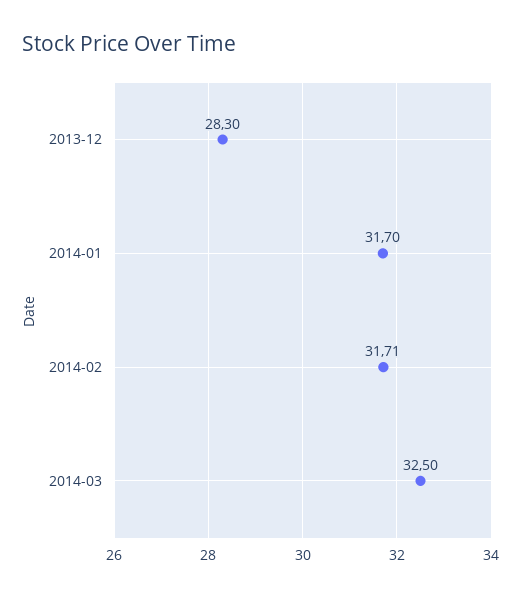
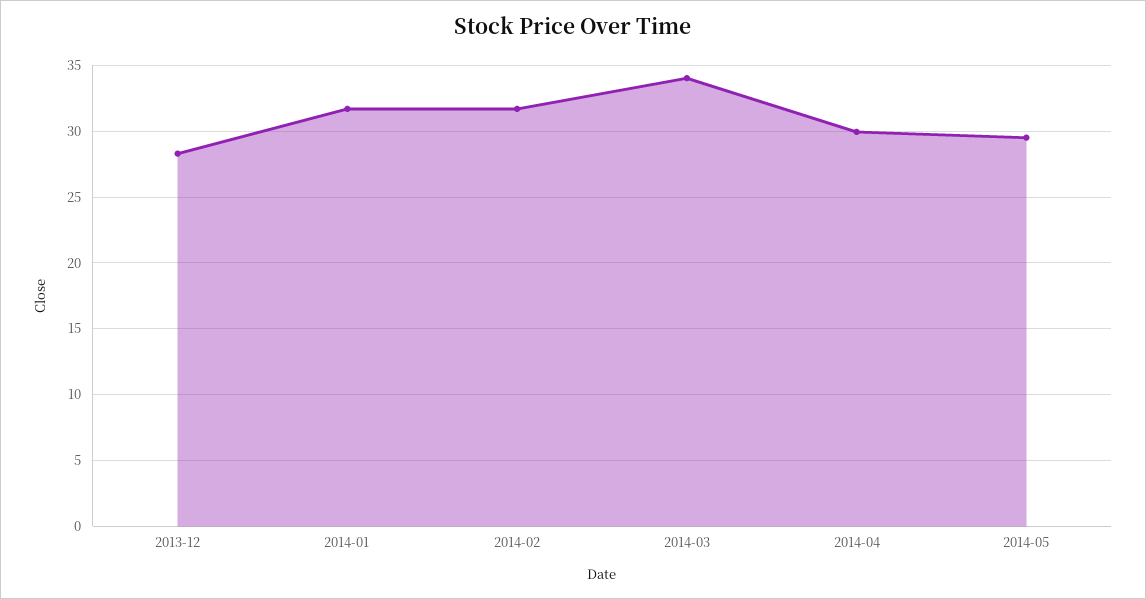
2014-03: 32.5 -> 34
2014-04: none -> 30
2014-05: none -> 29.5

